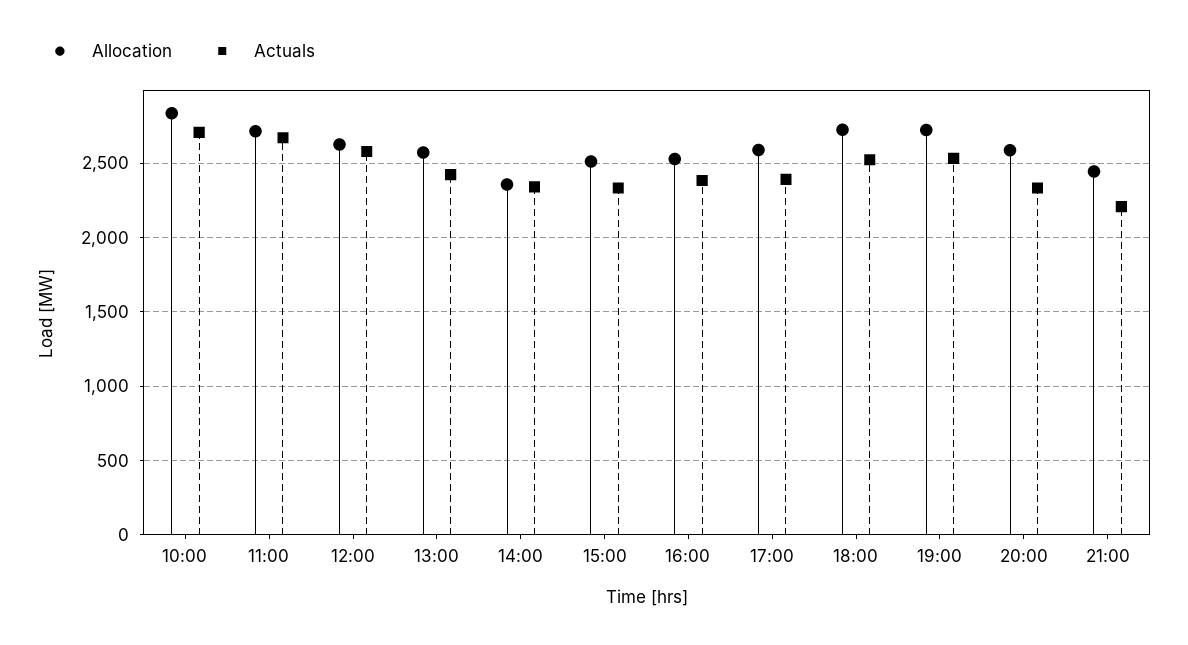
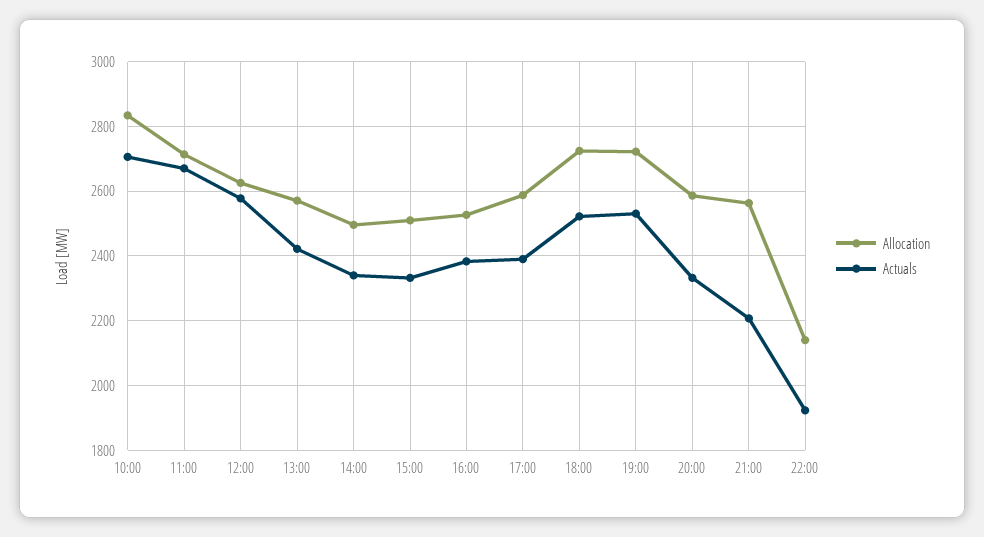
Allocation, 14:00: 2350 -> 2500
Allocation, 21:00: 2450 -> 2560
Allocation, 22:00: none -> 2140
Actuals, 22:00: none -> 1920

